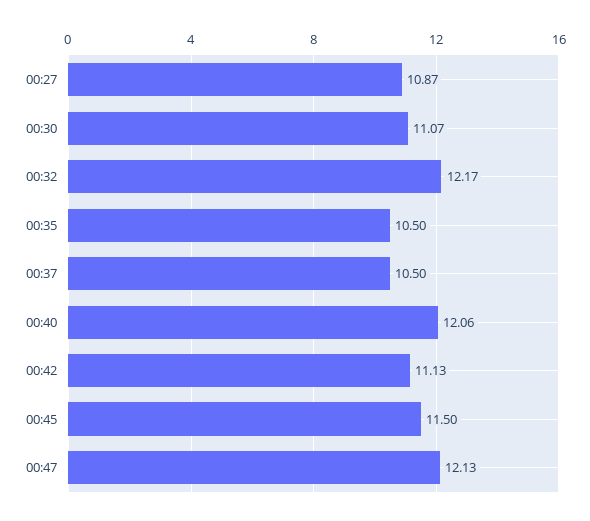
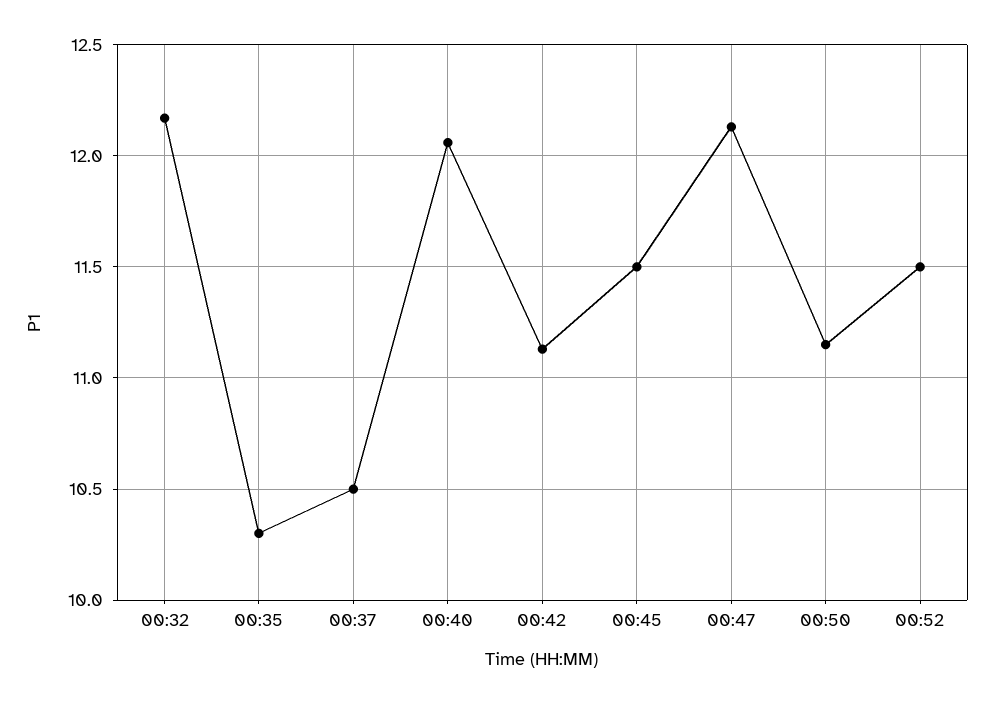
00:27: 10.87 -> none
00:30: 11.07 -> none
00:35: 10.5 -> 10.3
00:50: none -> 11.15
00:52: none -> 11.5

